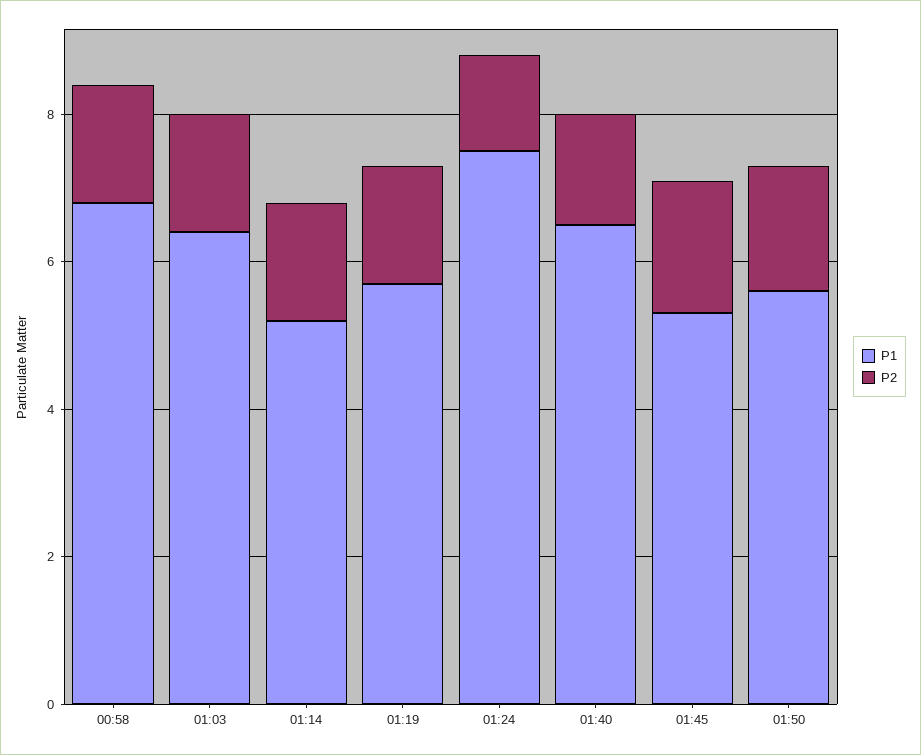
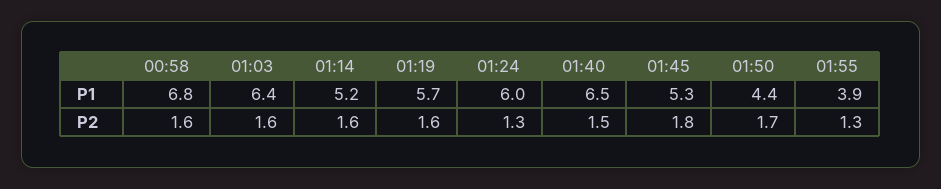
P1, 01:24: 7.5 -> 6
P1, 01:50: 5.5 -> 4.4
P1, 01:55: none -> 3.9
P2, 01:55: none -> 1.3

